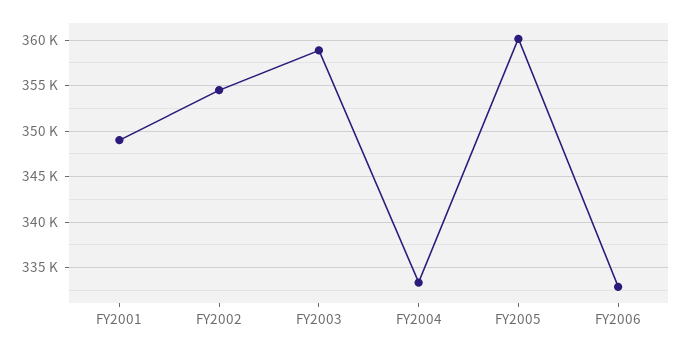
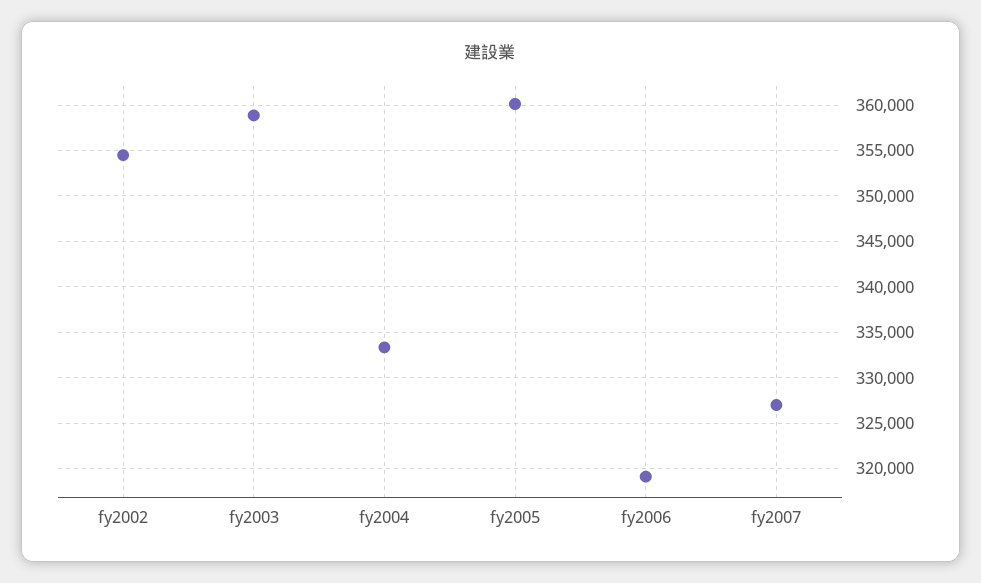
FY2001: 349000 -> none
FY2006: 333000 -> 319000
fy2007: none -> 327000

